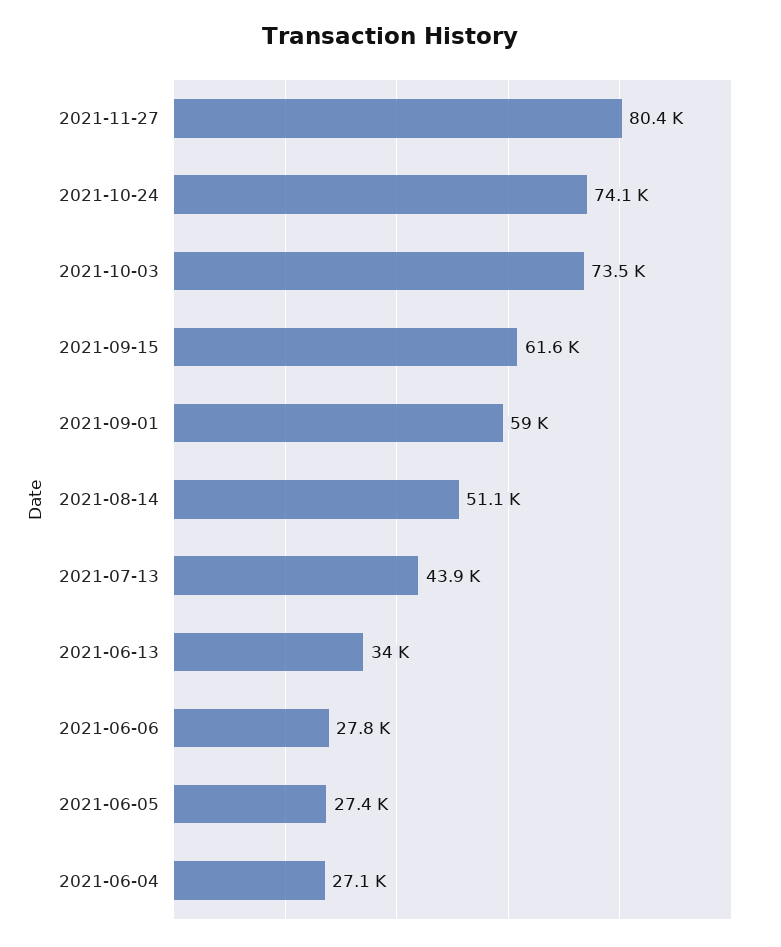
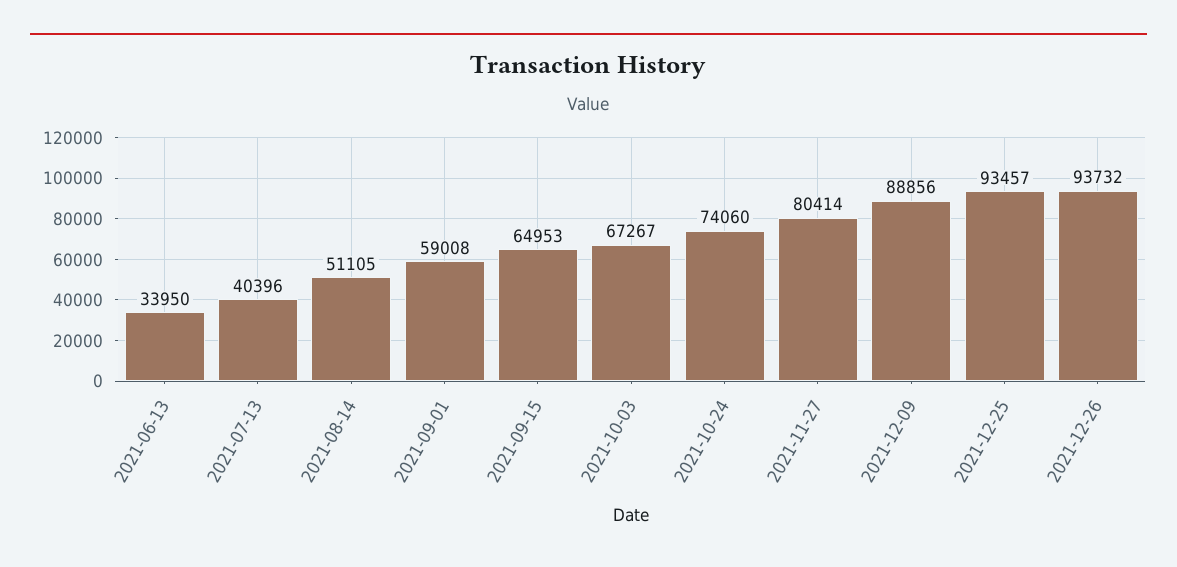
2021-10-03: 73500 -> 67267
2021-09-15: 61600 -> 64953
2021-07-13: 43900 -> 40396
2021-06-06: 27800 -> none
2021-06-05: 27400 -> none
2021-06-04: 27100 -> none
2021-12-09: none -> 88856
2021-12-25: none -> 93457
2021-12-26: none -> 93732

